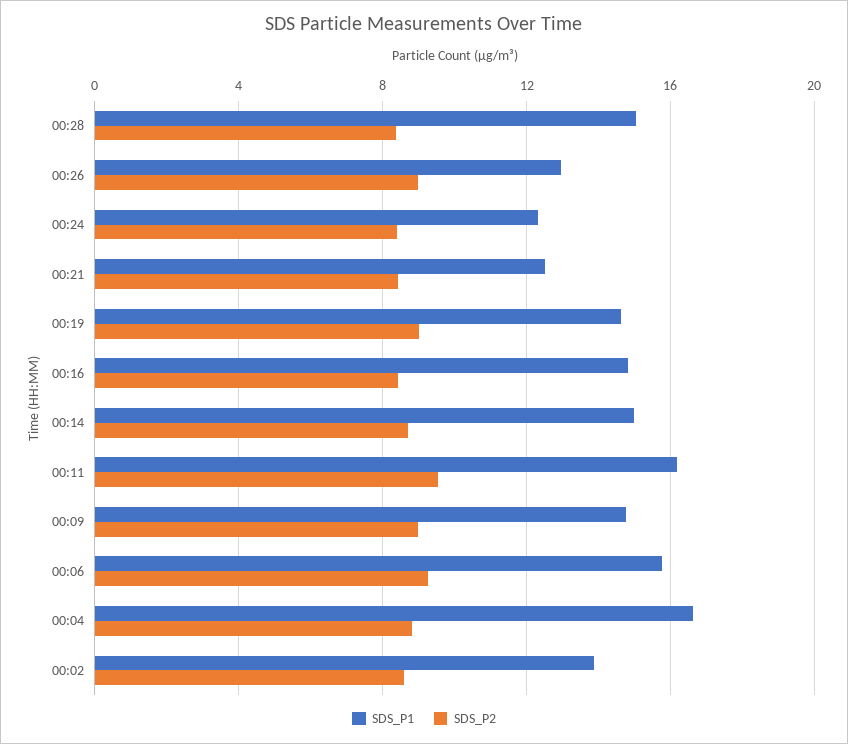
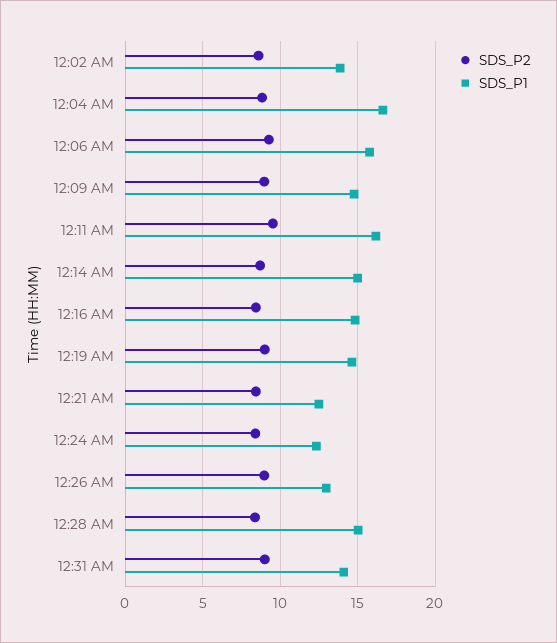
SDS_P2, 12:31 AM: none -> 9
SDS_P1, 12:31 AM: none -> 14

